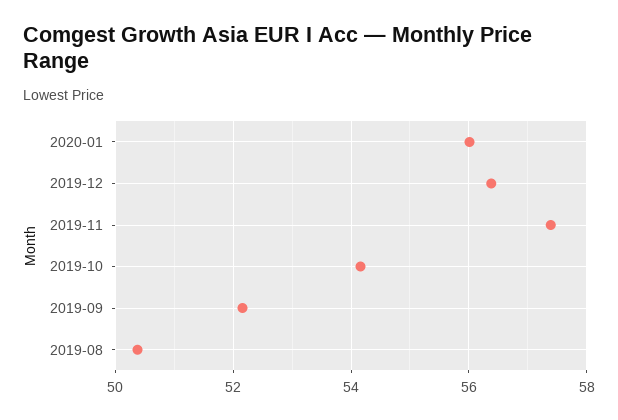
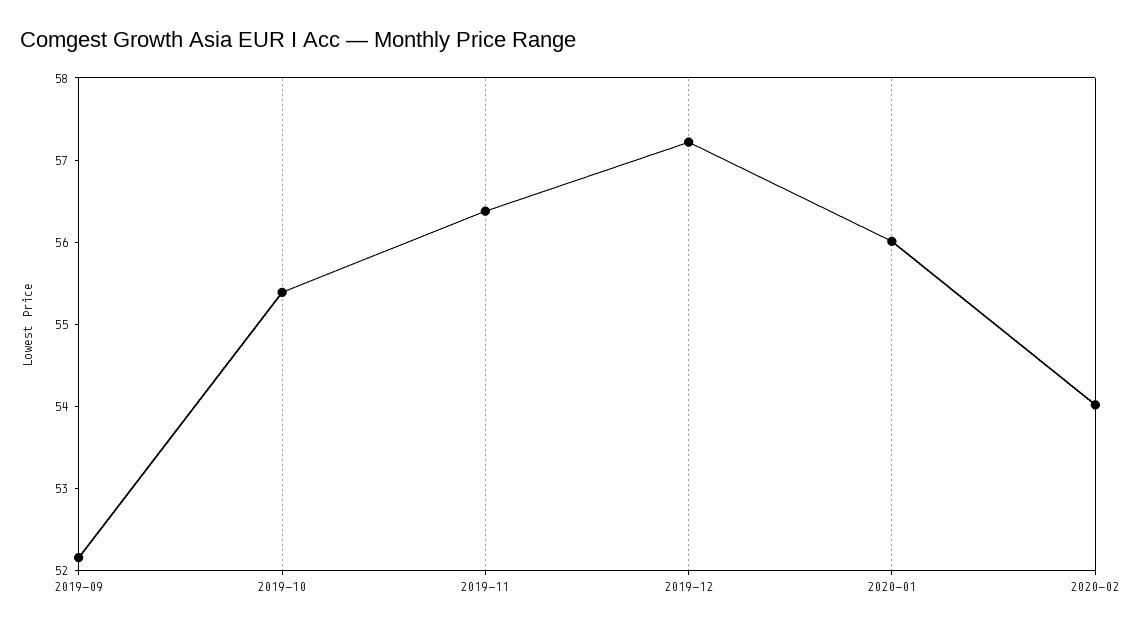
2019-12: 56.4 -> 57.2
2019-11: 57.4 -> 56.4
2019-10: 54.2 -> 55.4
2019-08: 50.4 -> none
2020-02: none -> 54

